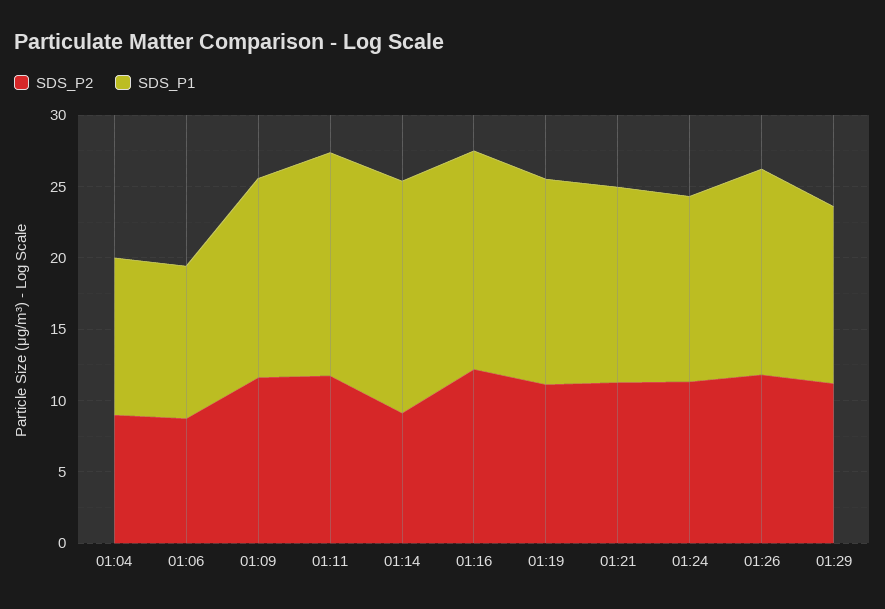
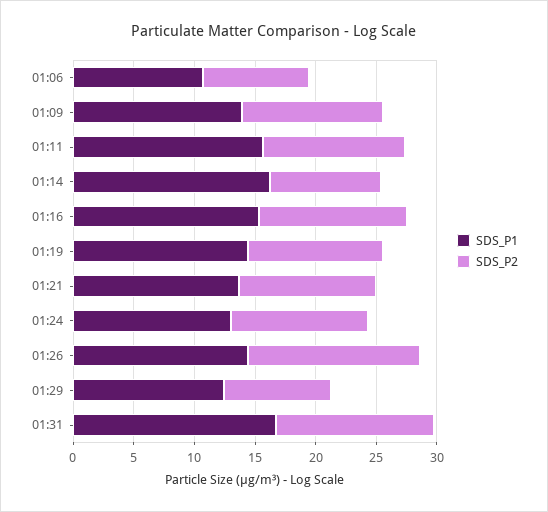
SDS_P2, 01:04: 9 -> none
SDS_P1, 01:04: 11 -> none
SDS_P2, 01:26: 12 -> 14
SDS_P2, 01:29: 11 -> 9
SDS_P1, 01:31: none -> 17
SDS_P2, 01:31: none -> 13

